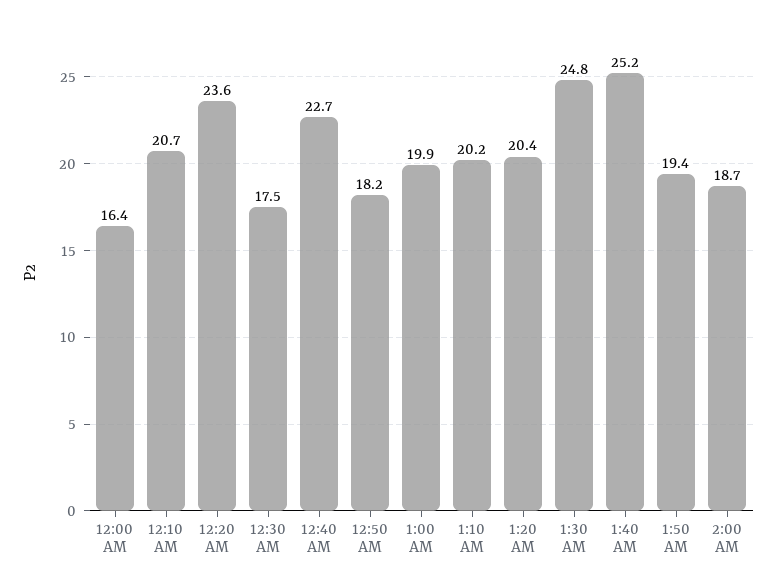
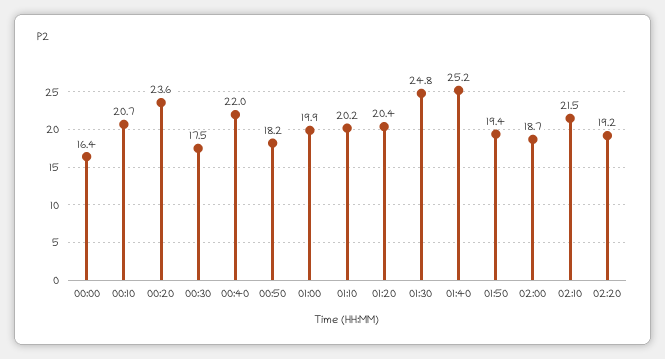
12:40 AM: 22.7 -> 22
02:10: none -> 21.5
02:20: none -> 19.2

